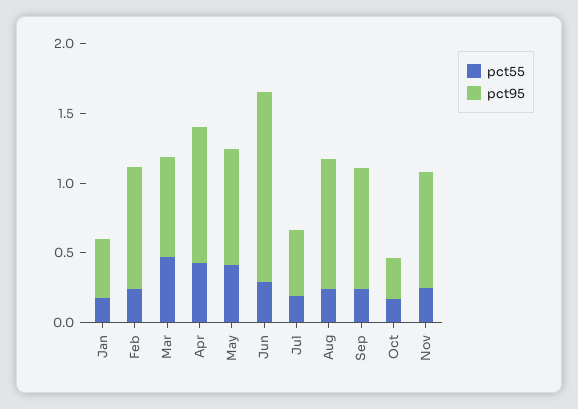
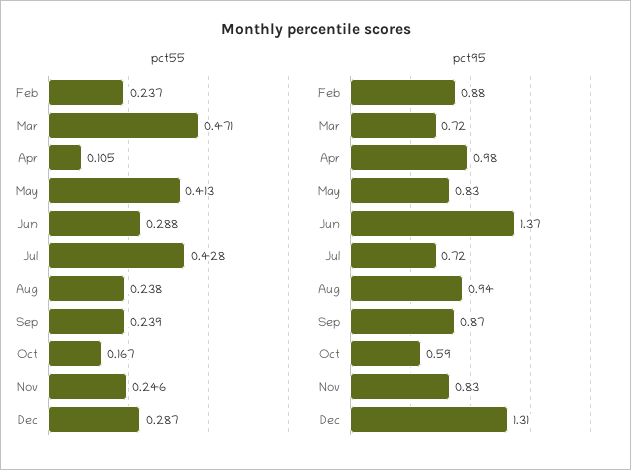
pct55, Jan: 0.2 -> none
pct95, Jan: 0.4 -> none
pct55, Apr: 0.4 -> 0.105
pct55, Jul: 0.2 -> 0.428
pct95, Jul: 0.5 -> 0.72
pct95, Oct: 0.3 -> 0.59
pct55, Dec: none -> 0.287
pct95, Dec: none -> 1.31

